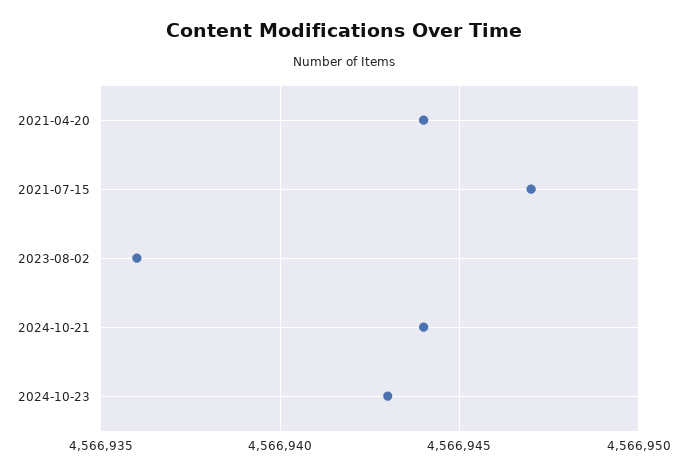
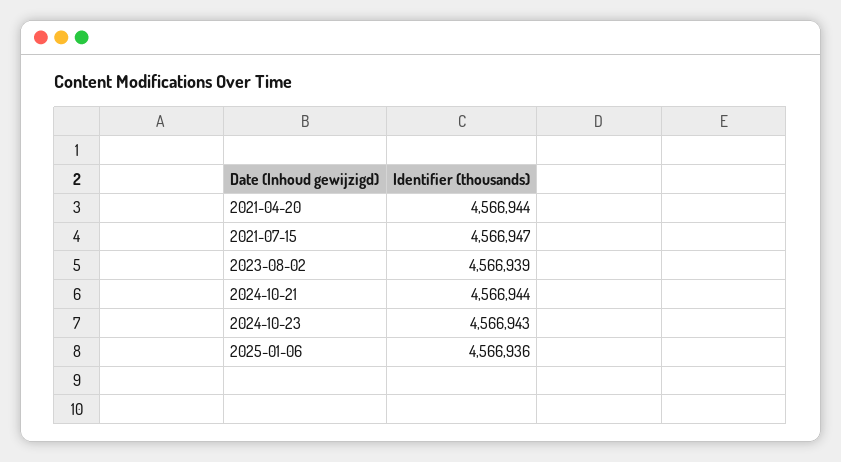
2023-08-02: 4566936 -> 4566939
2025-01-06: none -> 4566936

